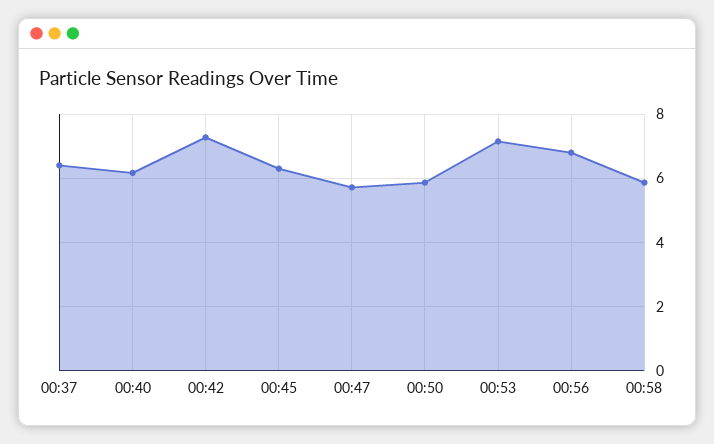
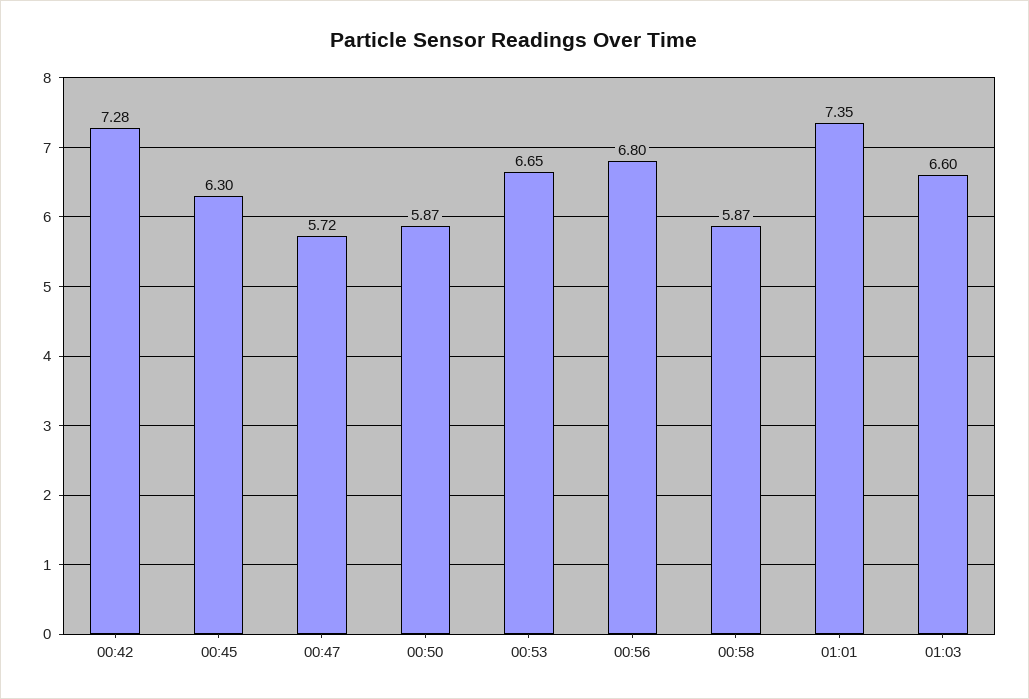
00:37: 6.4 -> none
00:40: 6.2 -> none
00:53: 7.2 -> 6.65
01:01: none -> 7.35
01:03: none -> 6.6

